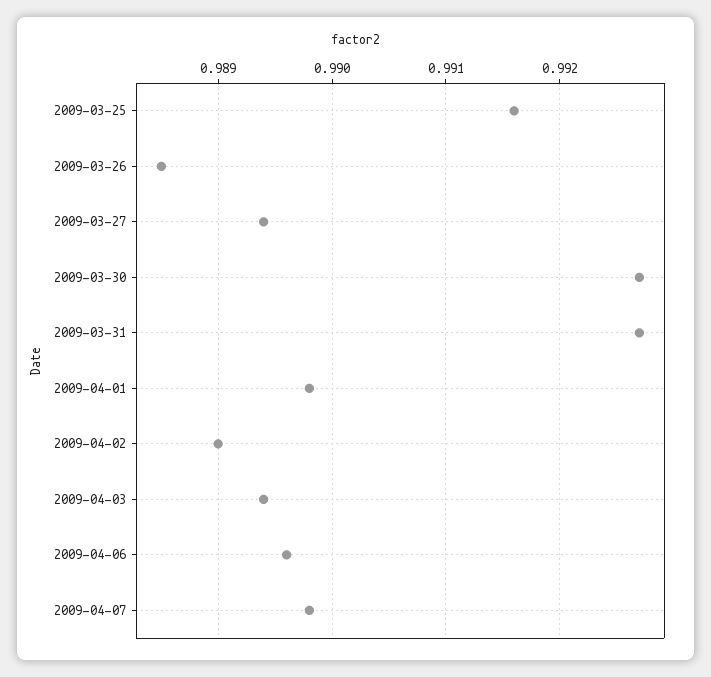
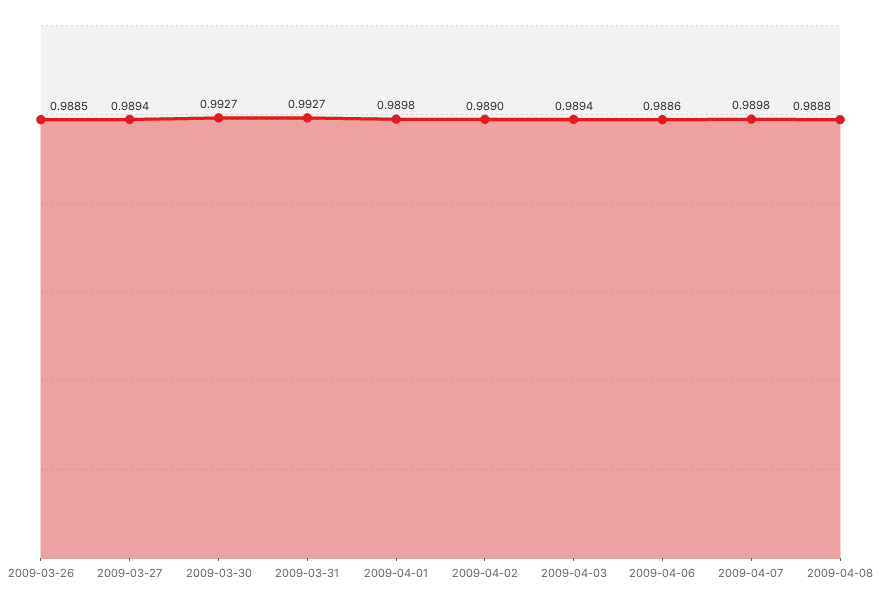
2009-03-25: 0.9916 -> none
2009-04-06: 0.9896 -> 0.9886
2009-04-08: none -> 0.9888

